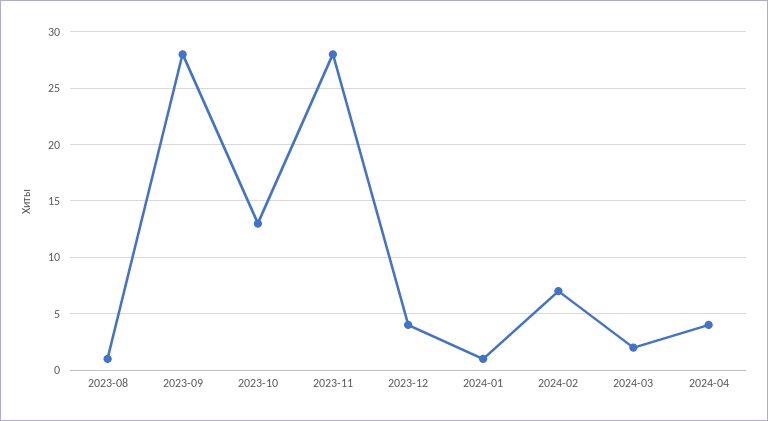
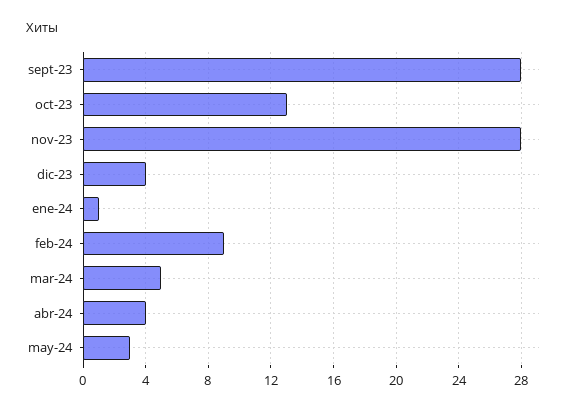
2023-08: 1 -> none
2024-02: 7 -> 9
2024-03: 2 -> 5
may-24: none -> 3

